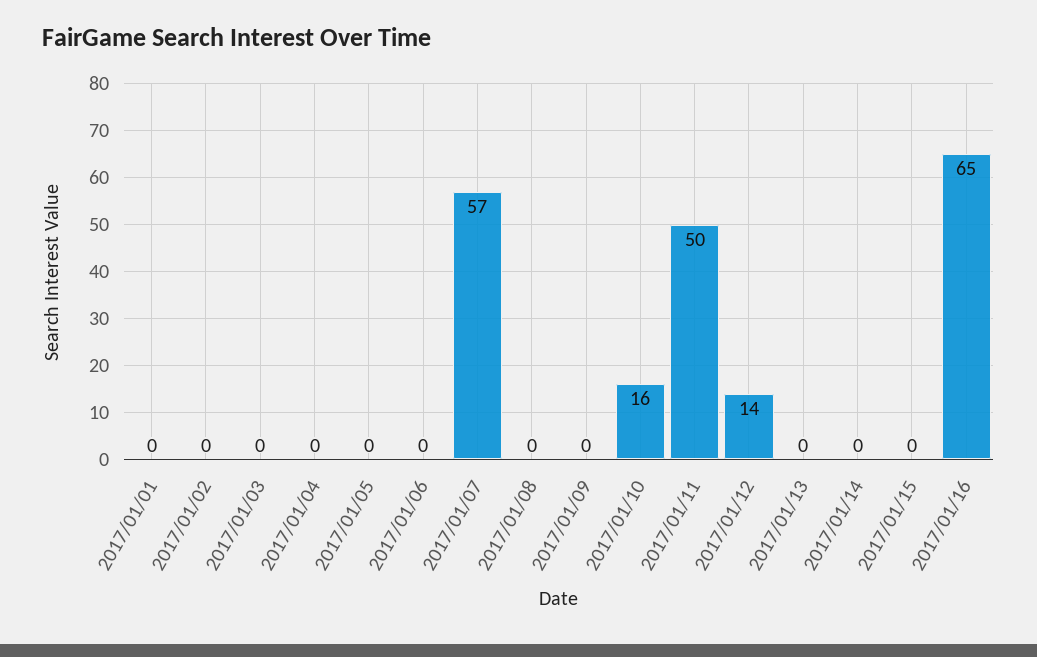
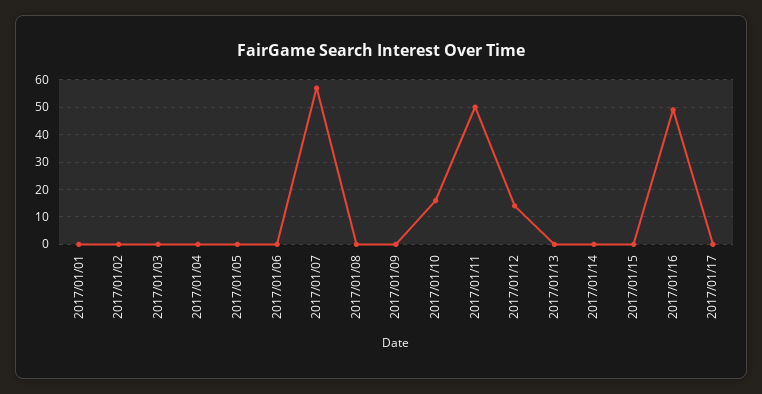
2017/01/16: 65 -> 50
2017/01/17: none -> 0

